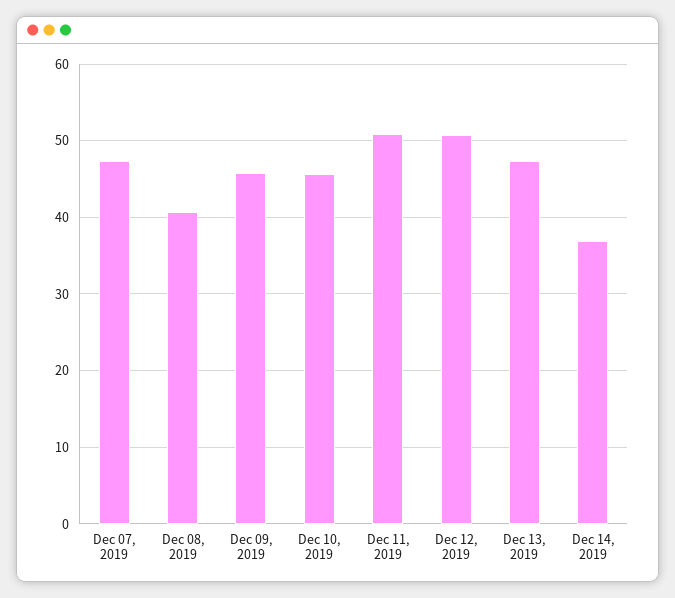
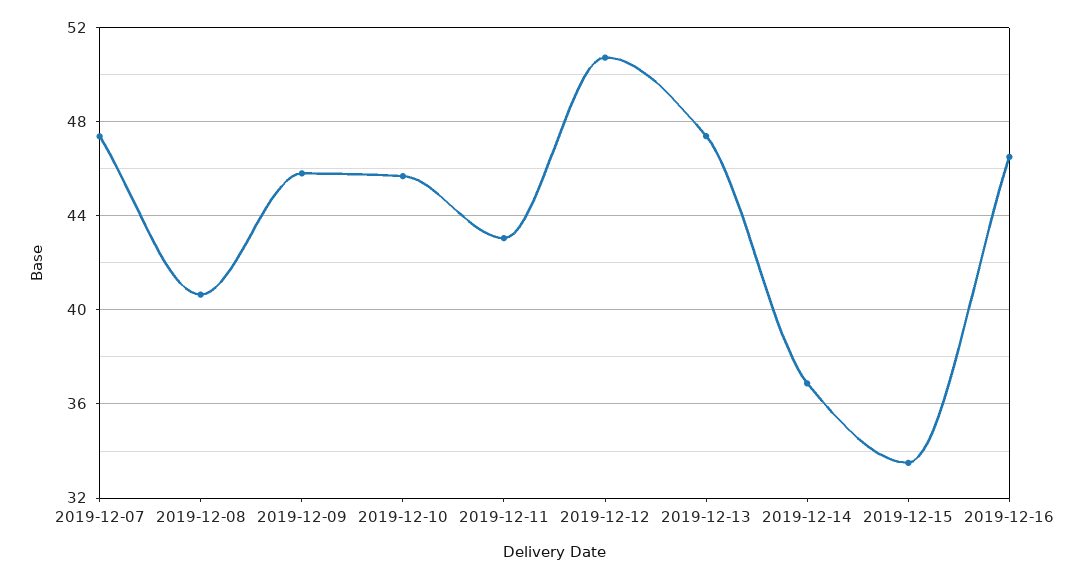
Dec 11, 2019: 51 -> 43
2019-12-15: none -> 33.5
2019-12-16: none -> 46.5

